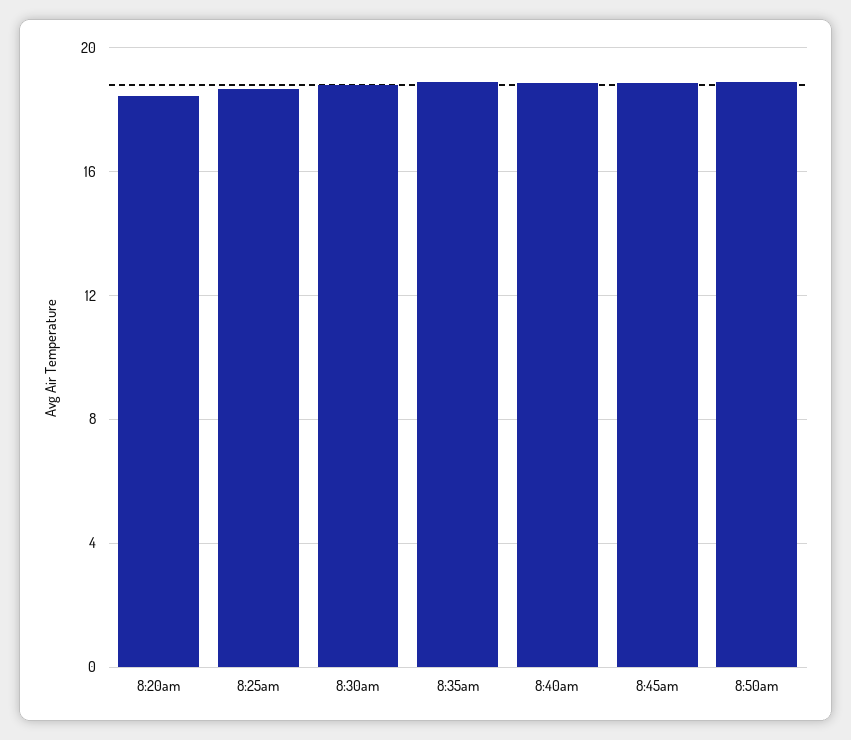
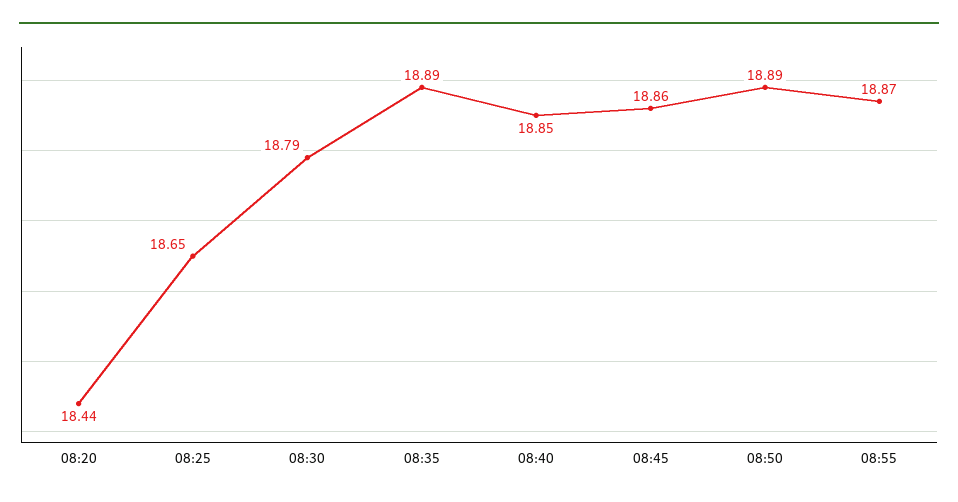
08:55: none -> 18.87

